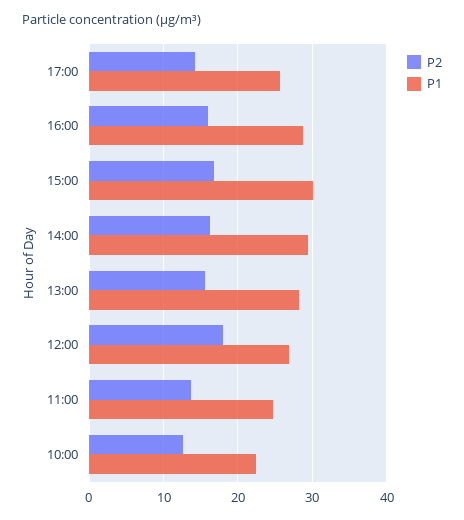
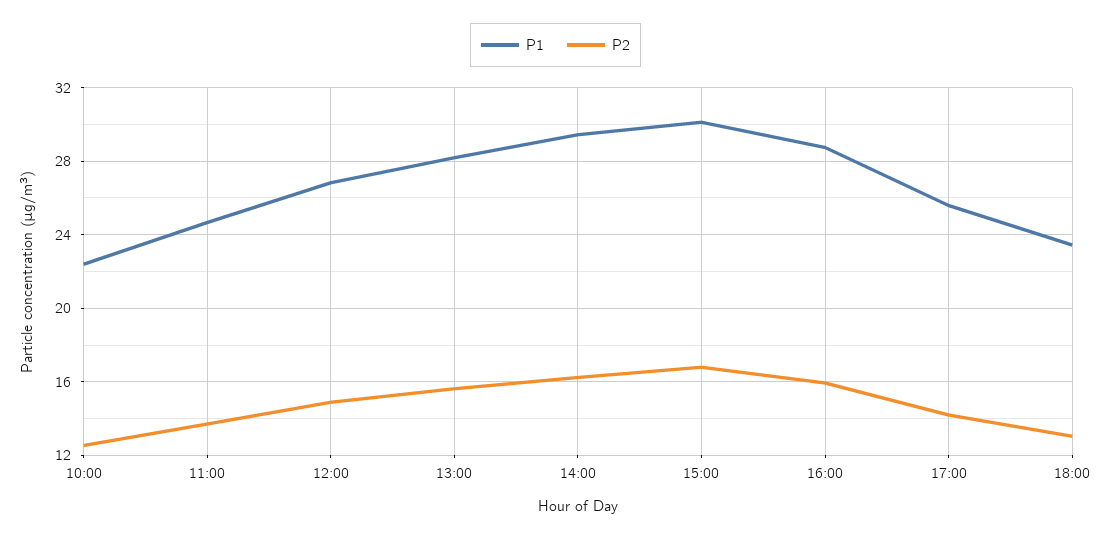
P2, 12:00: 18 -> 15
P1, 18:00: none -> 23.5
P2, 18:00: none -> 13

